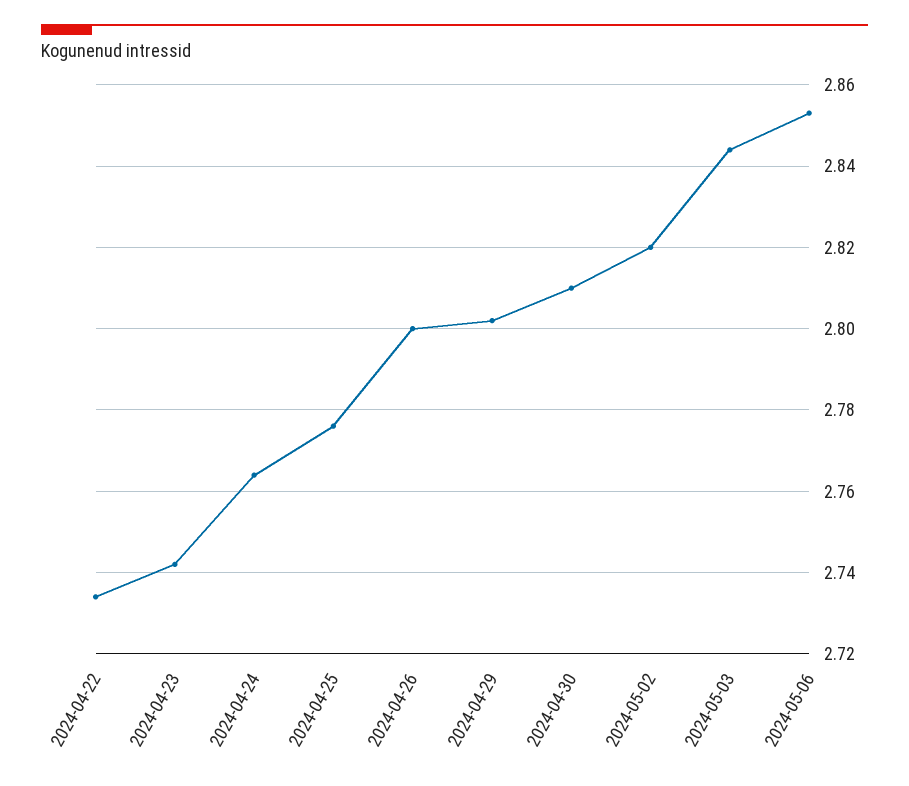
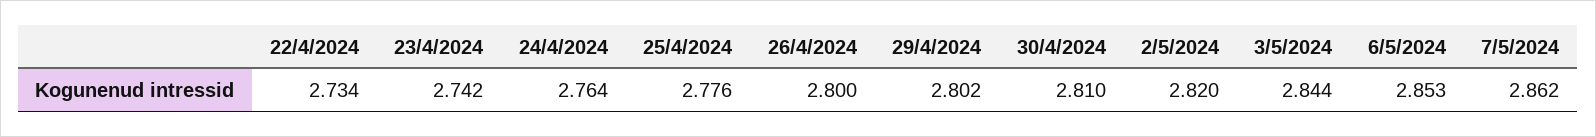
7/5/2024: none -> 2.862

